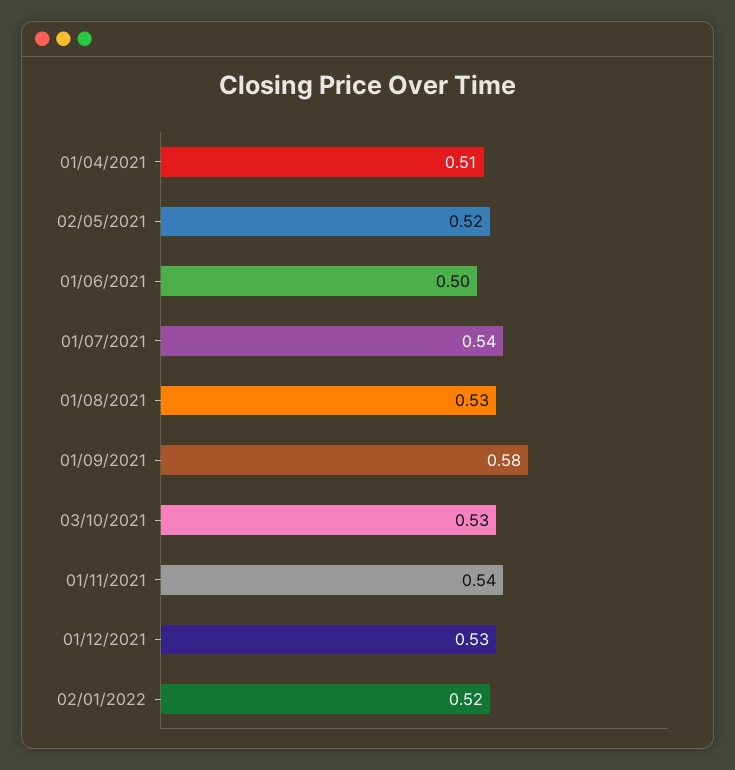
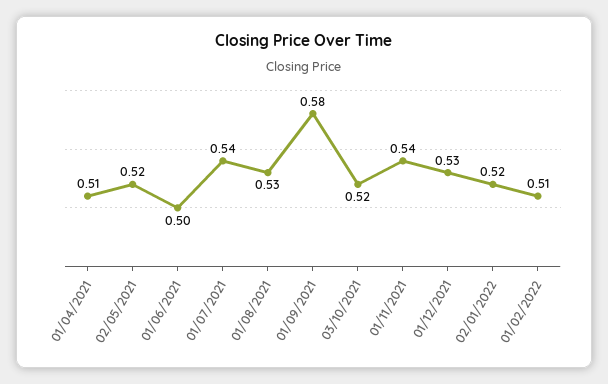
03/10/2021: 0.53 -> 0.52
01/02/2022: none -> 0.51

